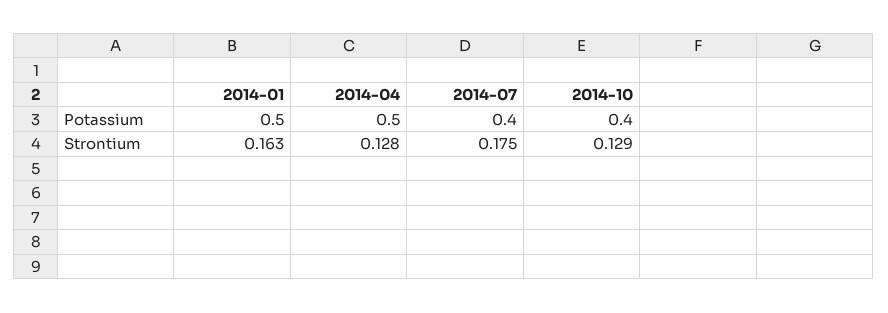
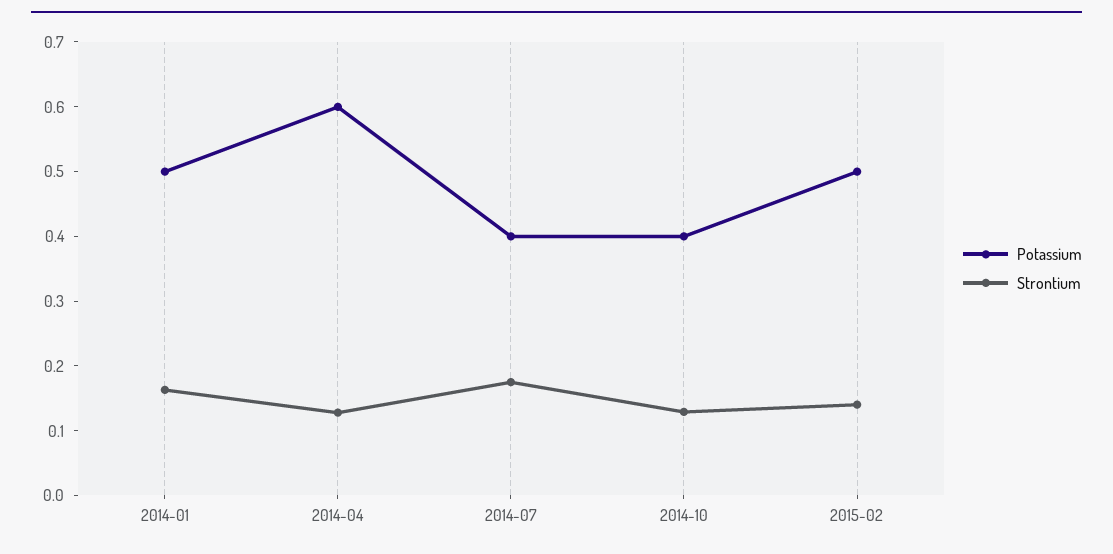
Potassium, 2014-04: 0.5 -> 0.6
Potassium, 2015-02: none -> 0.5
Strontium, 2015-02: none -> 0.14

